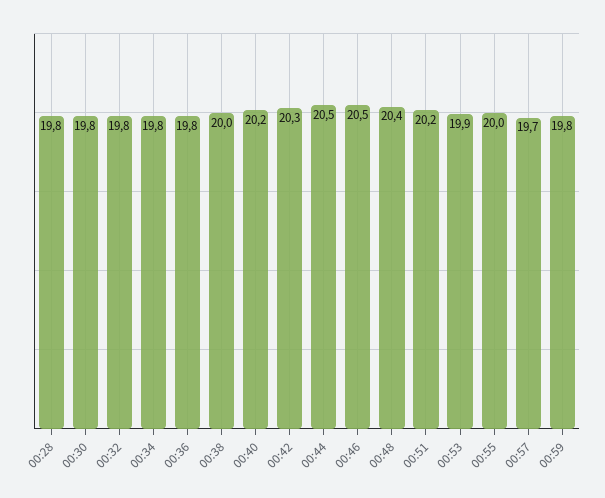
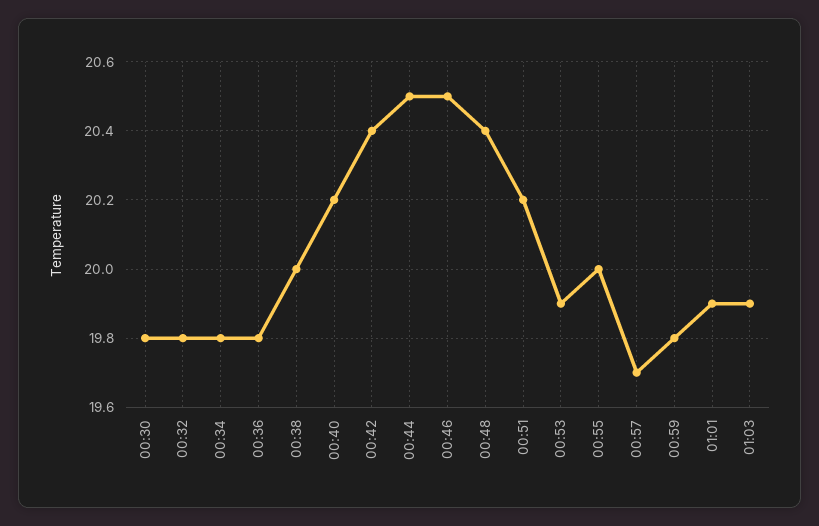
00:28: 19.8 -> none
00:42: 20.3 -> 20.4
01:01: none -> 19.9
01:03: none -> 19.9

